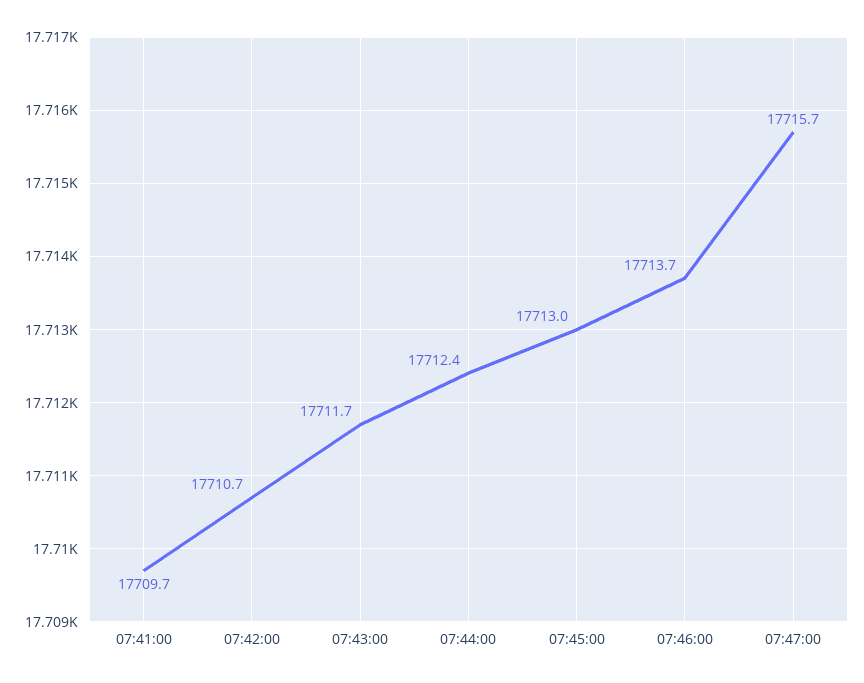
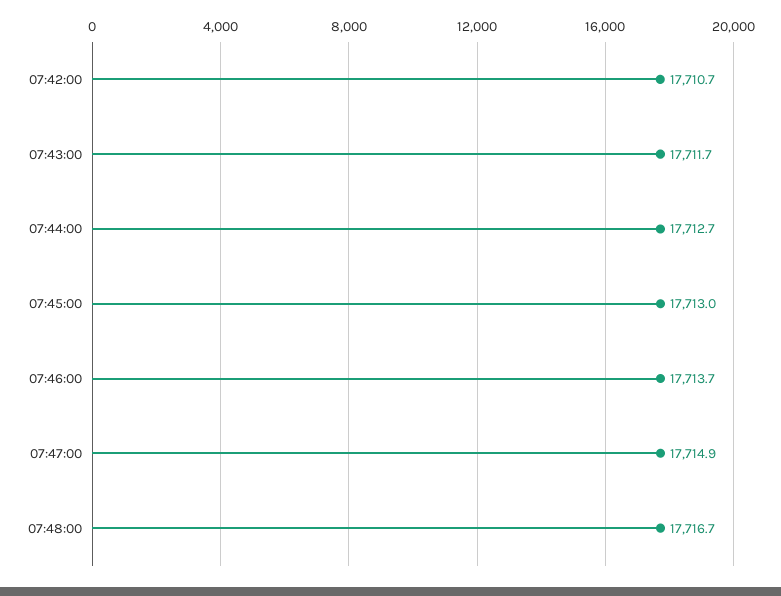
07:41:00: 17709.7 -> none
07:44:00: 17712.4 -> 17712.7
07:47:00: 17715.7 -> 17714.9
07:48:00: none -> 17716.7

